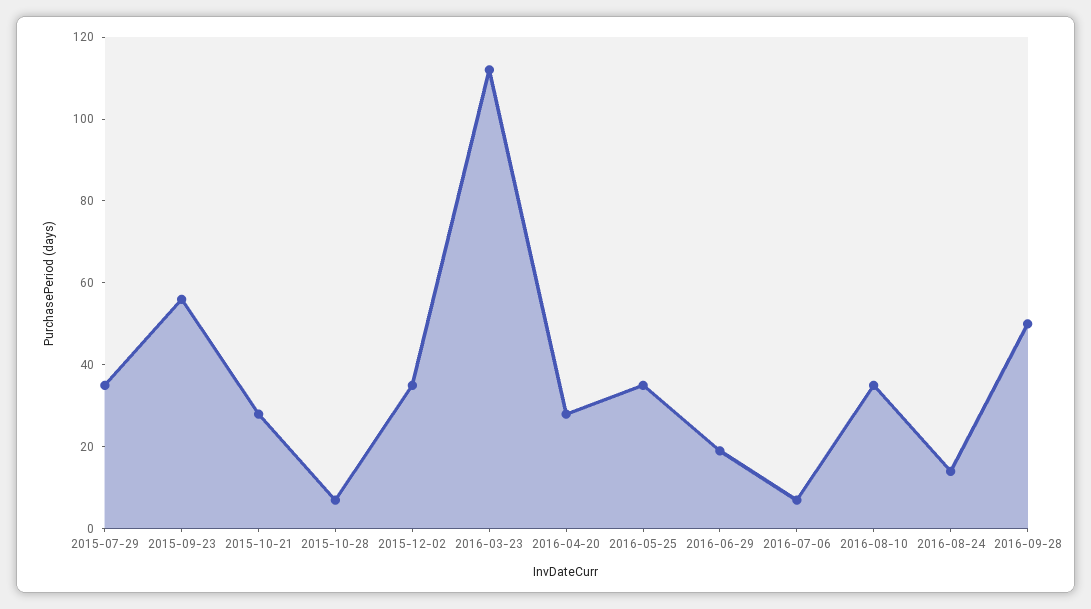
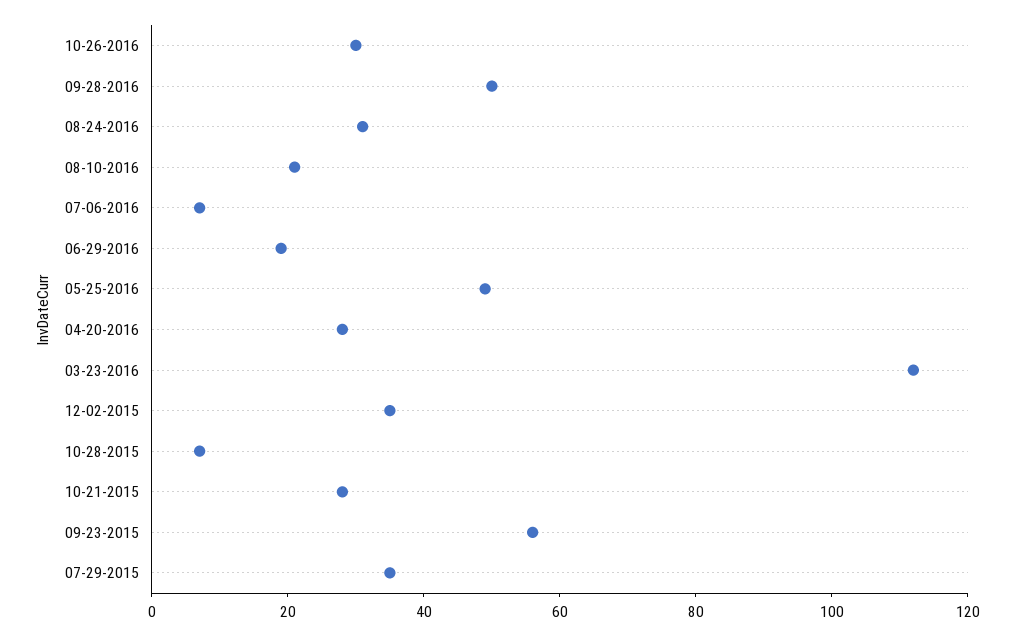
2016-05-25: 35 -> 50
2016-08-10: 35 -> 20
2016-08-24: 15 -> 30
10-26-2016: none -> 30

